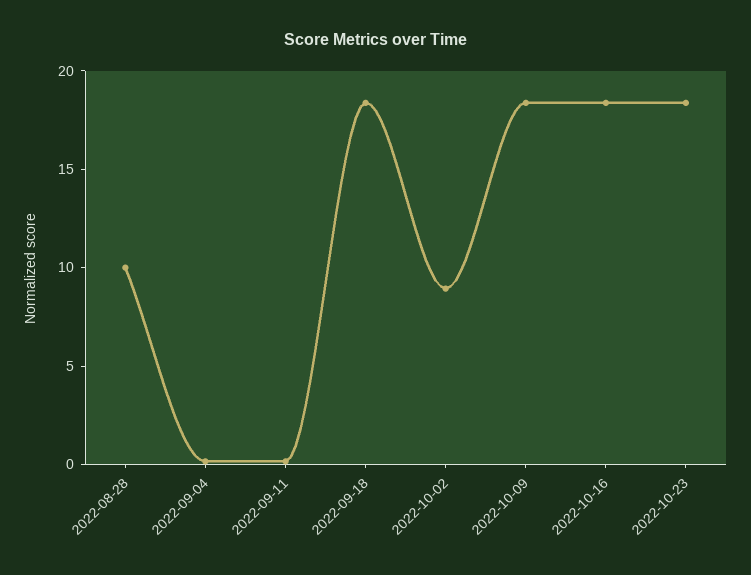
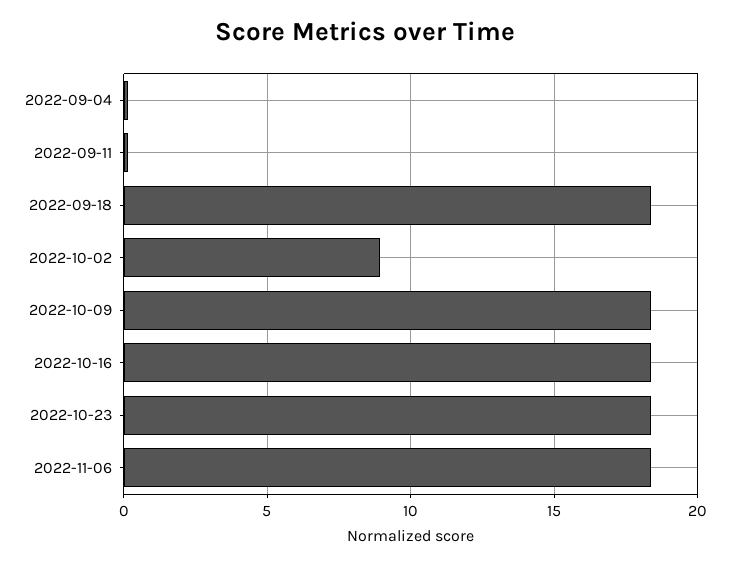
2022-08-28: 10 -> none
2022-11-06: none -> 18.5

